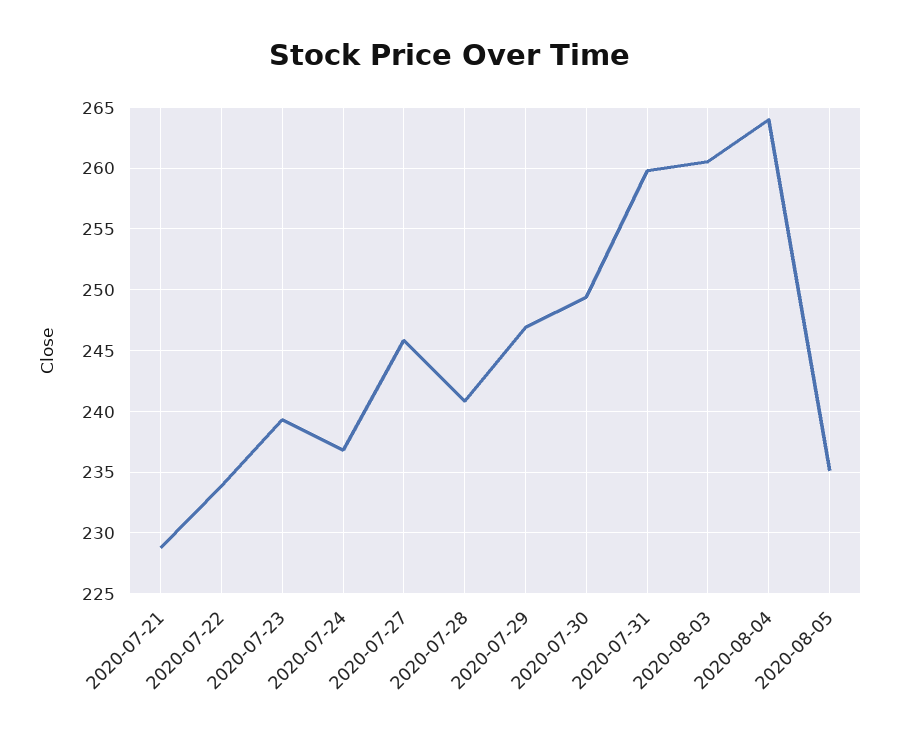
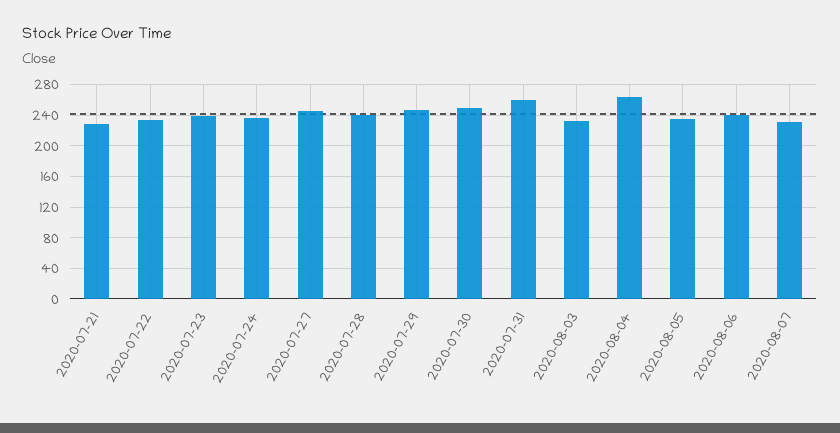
2020-08-03: 260.5 -> 230
2020-08-06: none -> 240
2020-08-07: none -> 230

